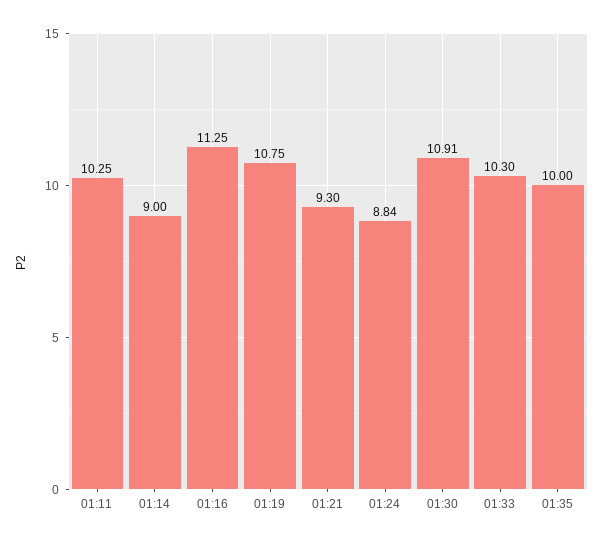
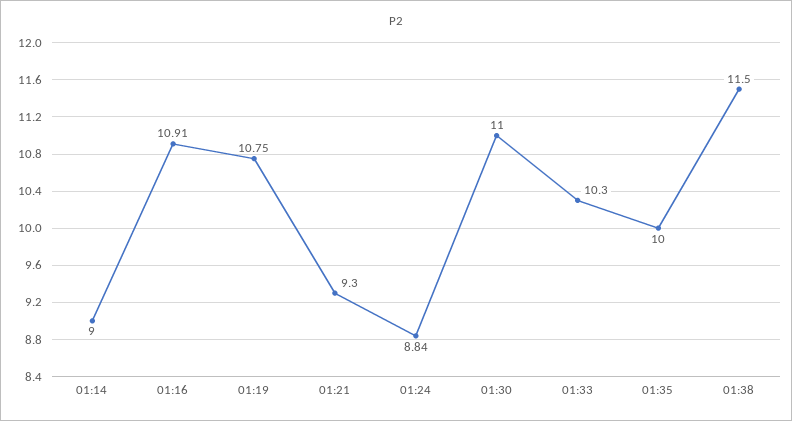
01:11: 10.25 -> none
01:16: 11.25 -> 10.91
01:30: 10.91 -> 11
01:38: none -> 11.5

